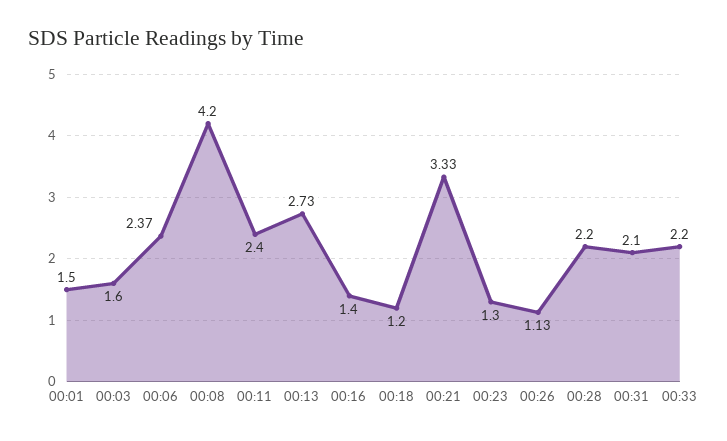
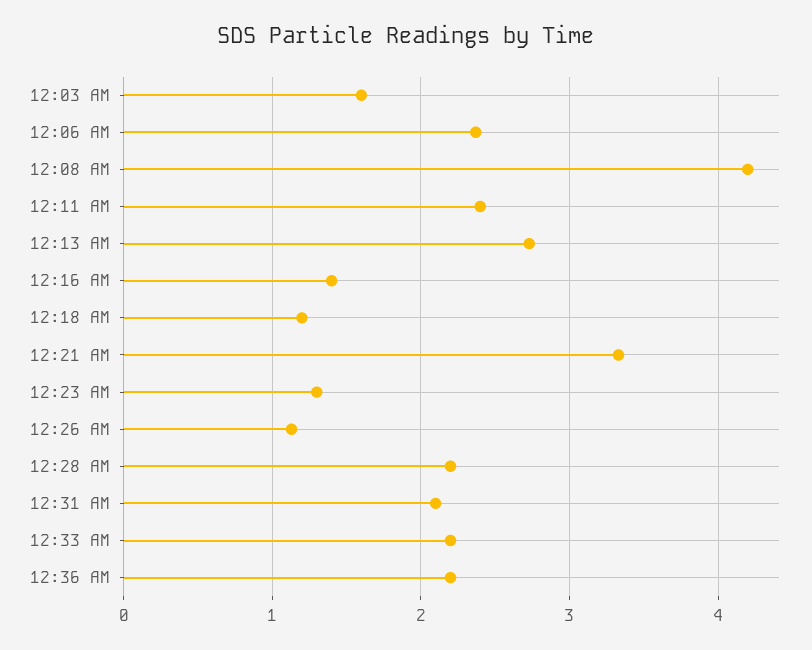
00:01: 1.5 -> none
12:36 AM: none -> 2.2

